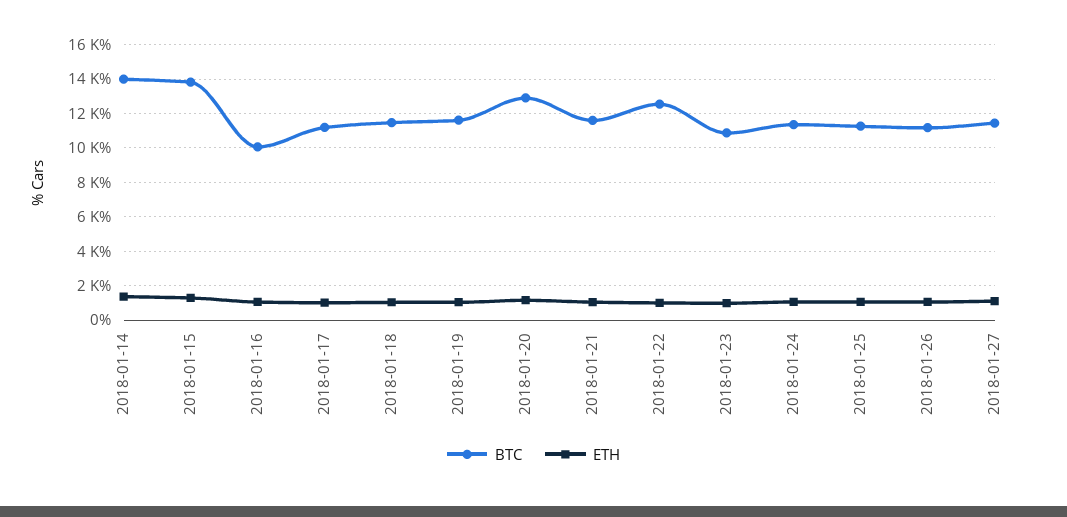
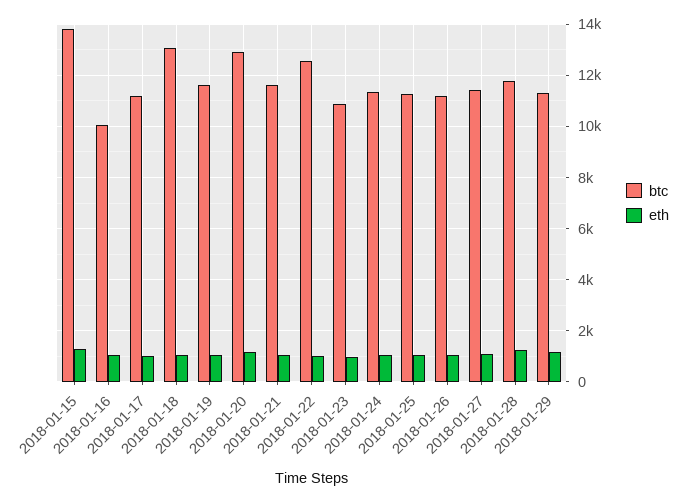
BTC, 2018-01-14: 14000 -> none
ETH, 2018-01-14: 1500 -> none
BTC, 2018-01-18: 11500 -> 13000
BTC, 2018-01-28: none -> 11750
ETH, 2018-01-28: none -> 1250
BTC, 2018-01-29: none -> 11250
ETH, 2018-01-29: none -> 1250

